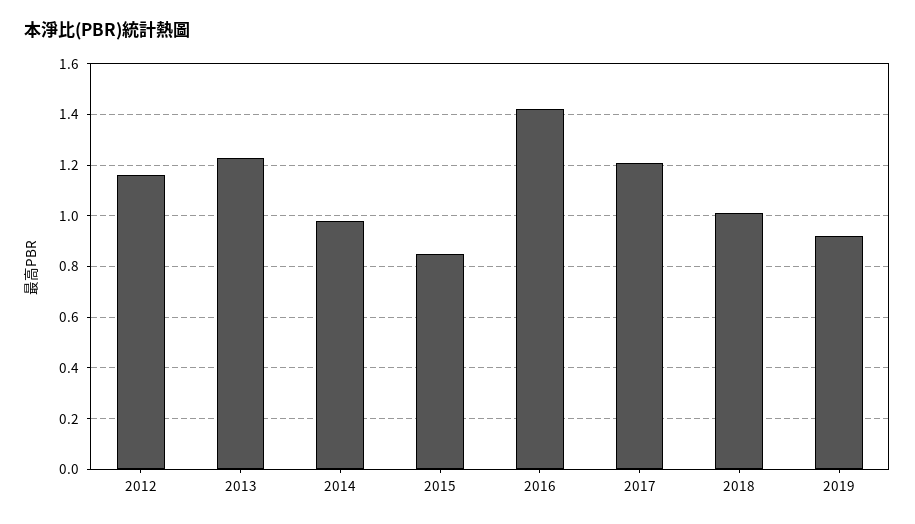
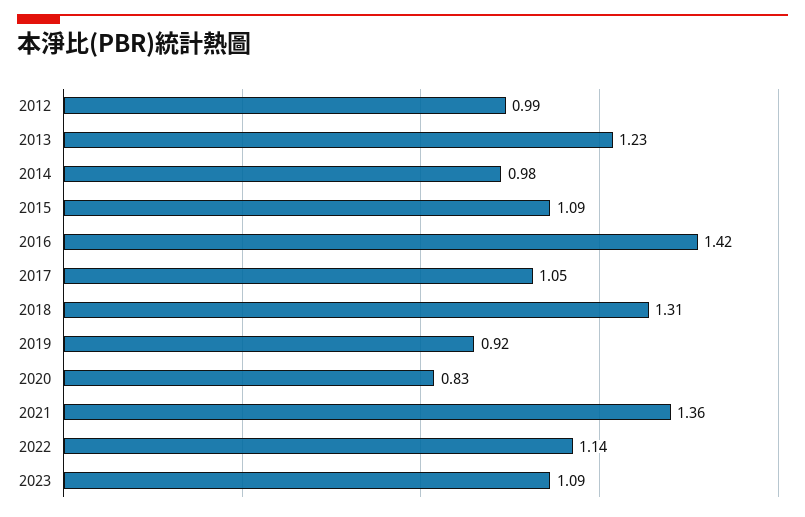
2012: 1.15 -> 0.99
2015: 0.85 -> 1.09
2017: 1.2 -> 1.05
2018: 1 -> 1.31
2020: none -> 0.83
2021: none -> 1.36
2022: none -> 1.14
2023: none -> 1.09

